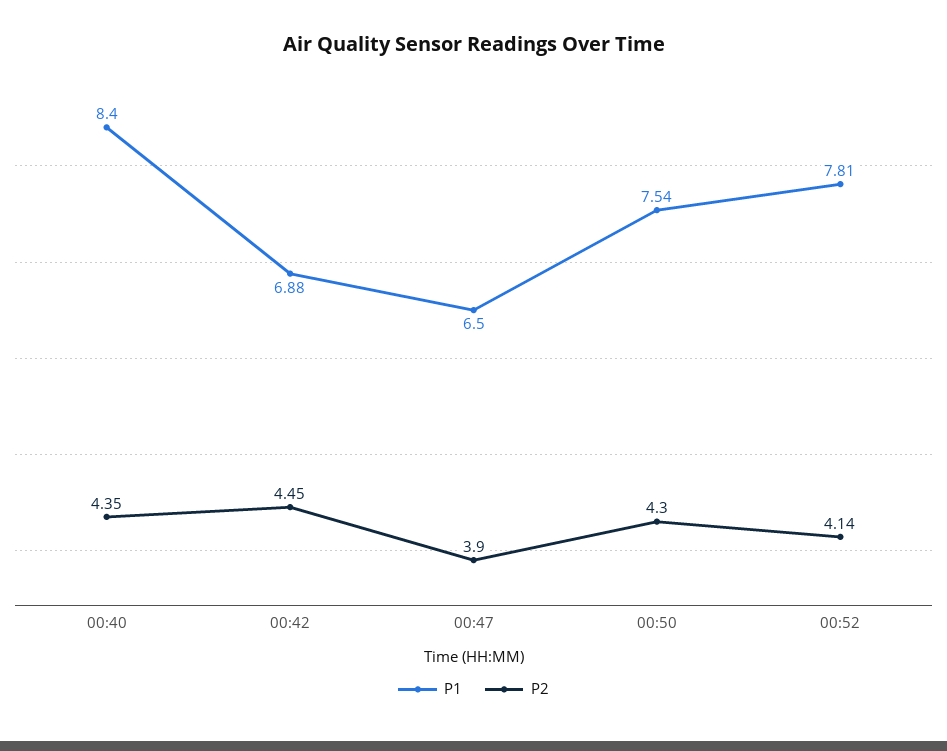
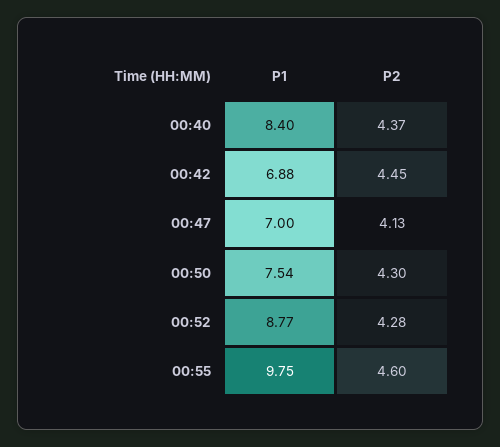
P2, 00:40: 4.35 -> 4.37
P1, 00:47: 6.5 -> 7
P2, 00:47: 3.9 -> 4.13
P1, 00:52: 7.81 -> 8.77
P2, 00:52: 4.14 -> 4.28
P1, 00:55: none -> 9.75
P2, 00:55: none -> 4.6

